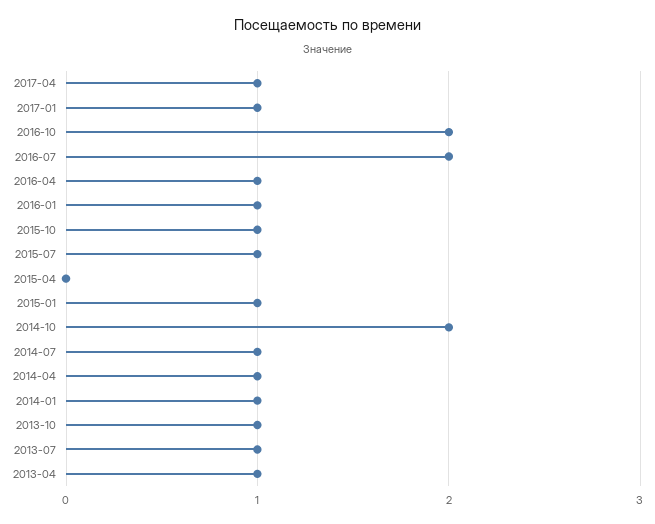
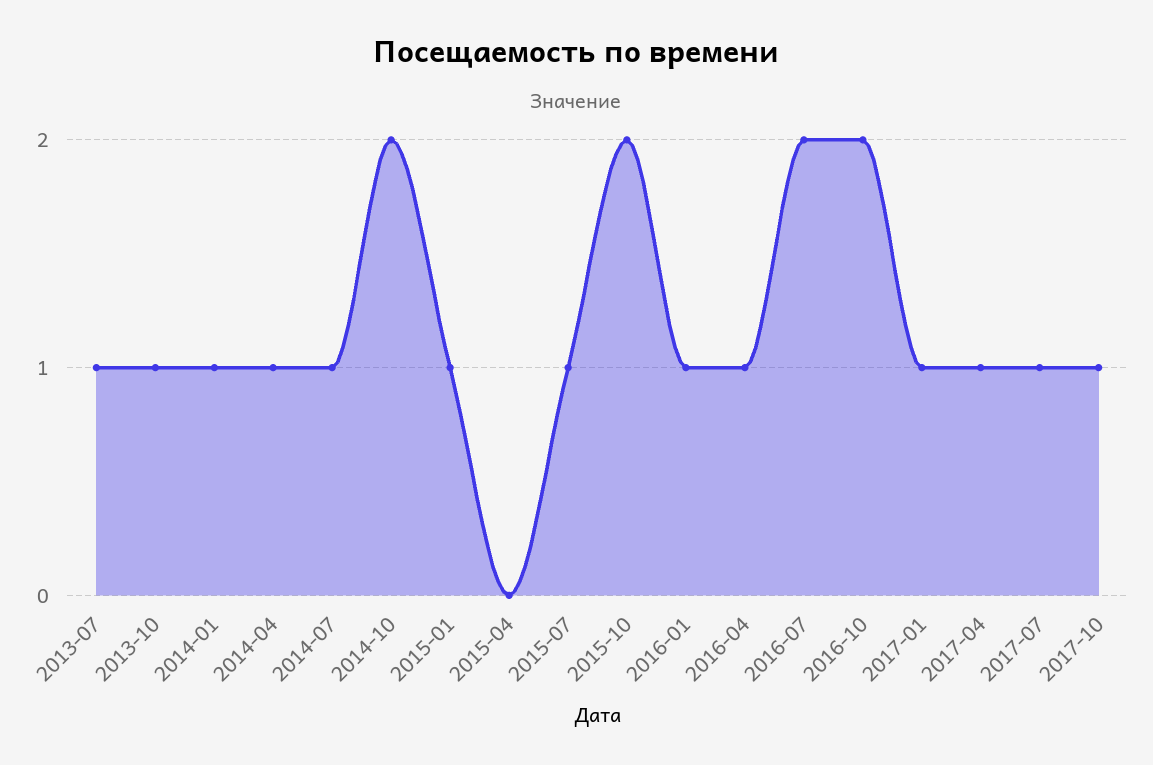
2015-10: 1 -> 2
2013-04: 1 -> none
2017-07: none -> 1
2017-10: none -> 1

